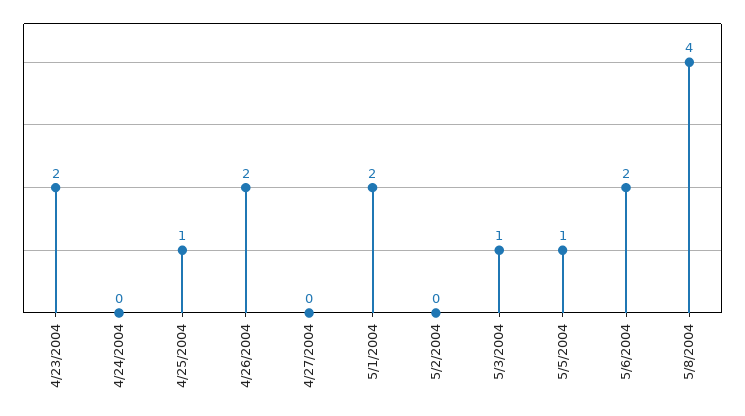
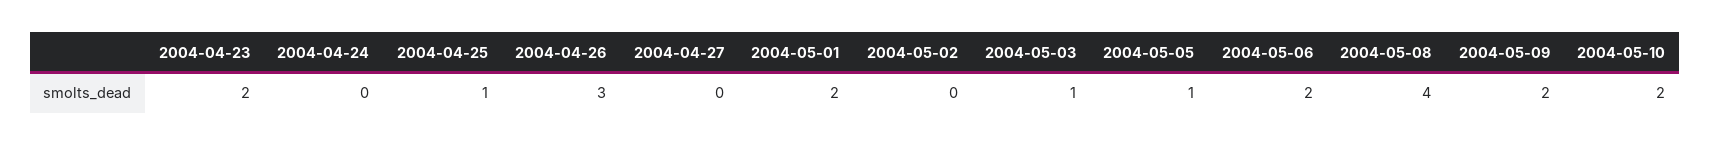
4/26/2004: 2 -> 3
2004-05-09: none -> 2
2004-05-10: none -> 2

